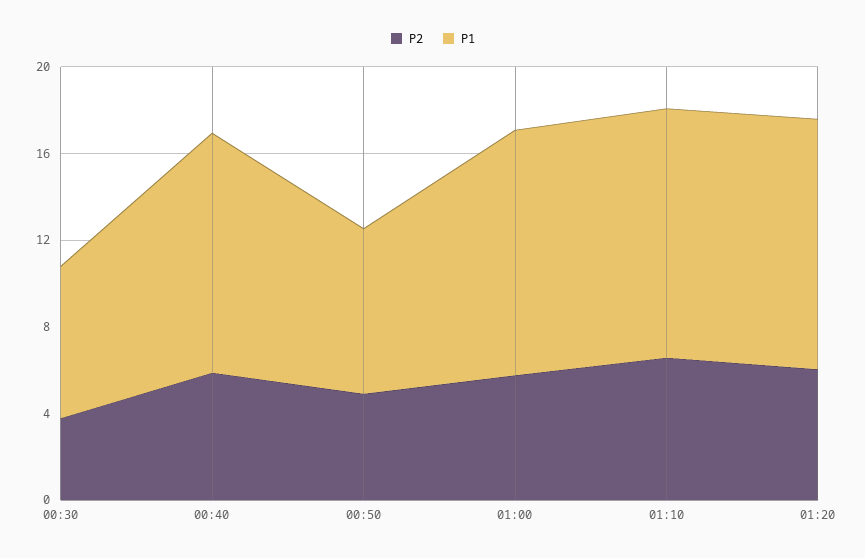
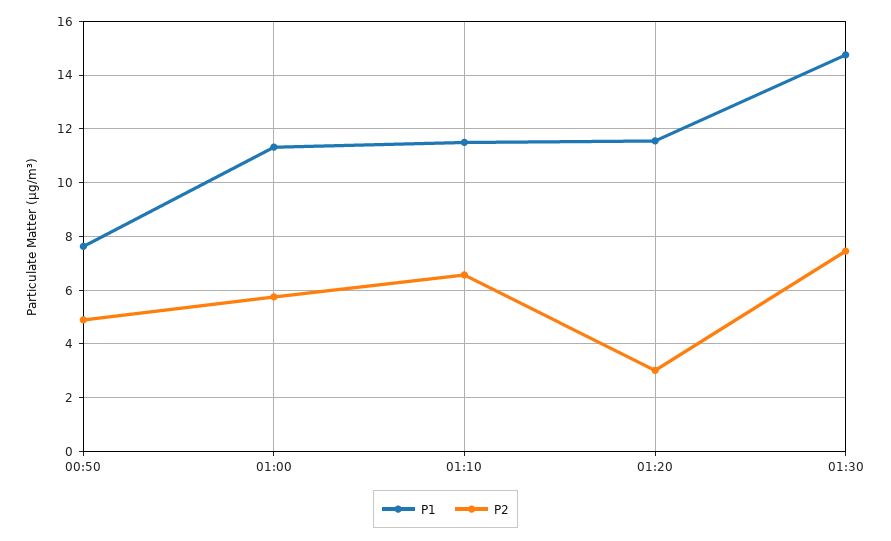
P2, 00:30: 4 -> none
P1, 00:30: 7 -> none
P2, 00:40: 6 -> none
P1, 00:40: 11 -> none
P2, 01:20: 6 -> 3
P1, 01:30: none -> 14.75
P2, 01:30: none -> 7.5

